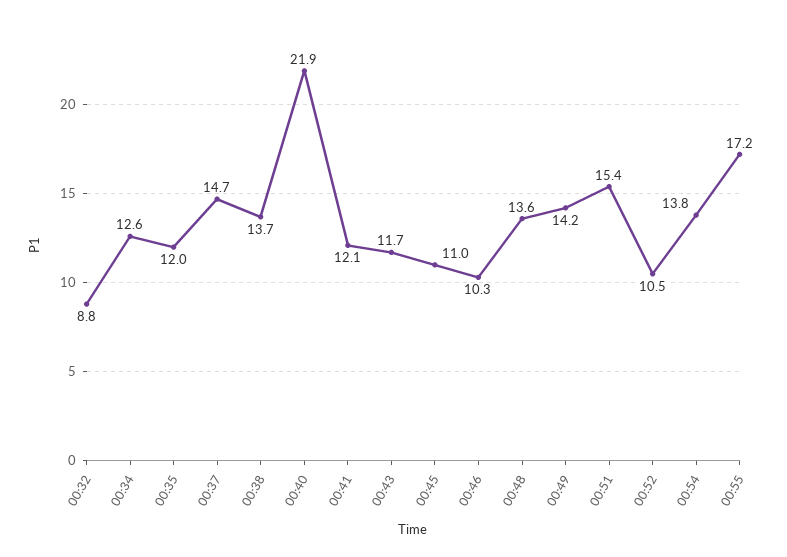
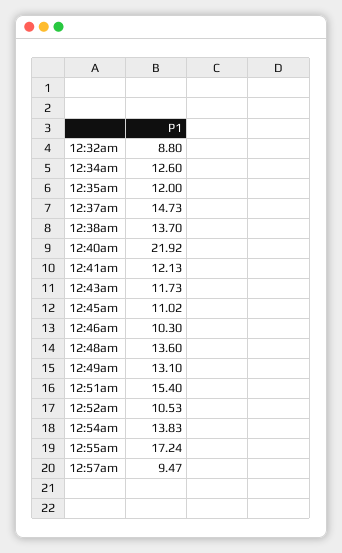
00:49: 14.2 -> 13.1
12:57am: none -> 9.47

